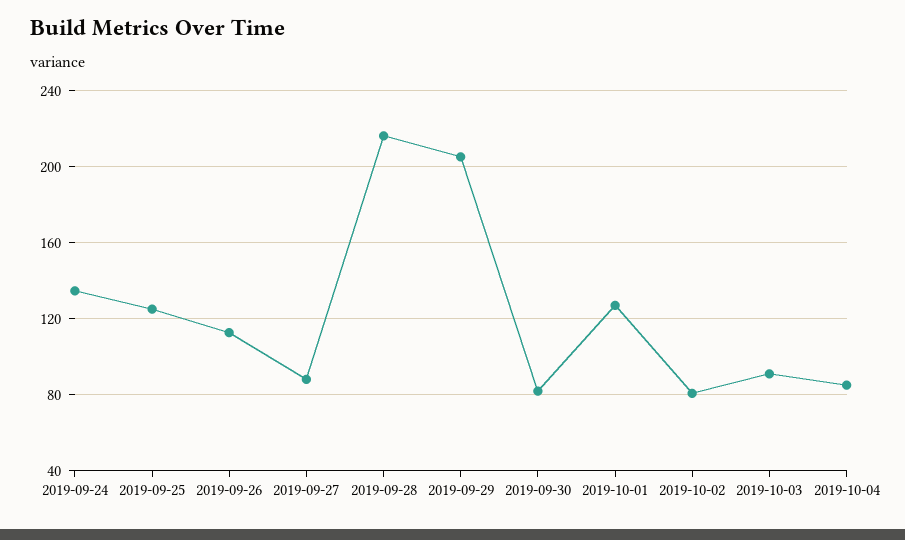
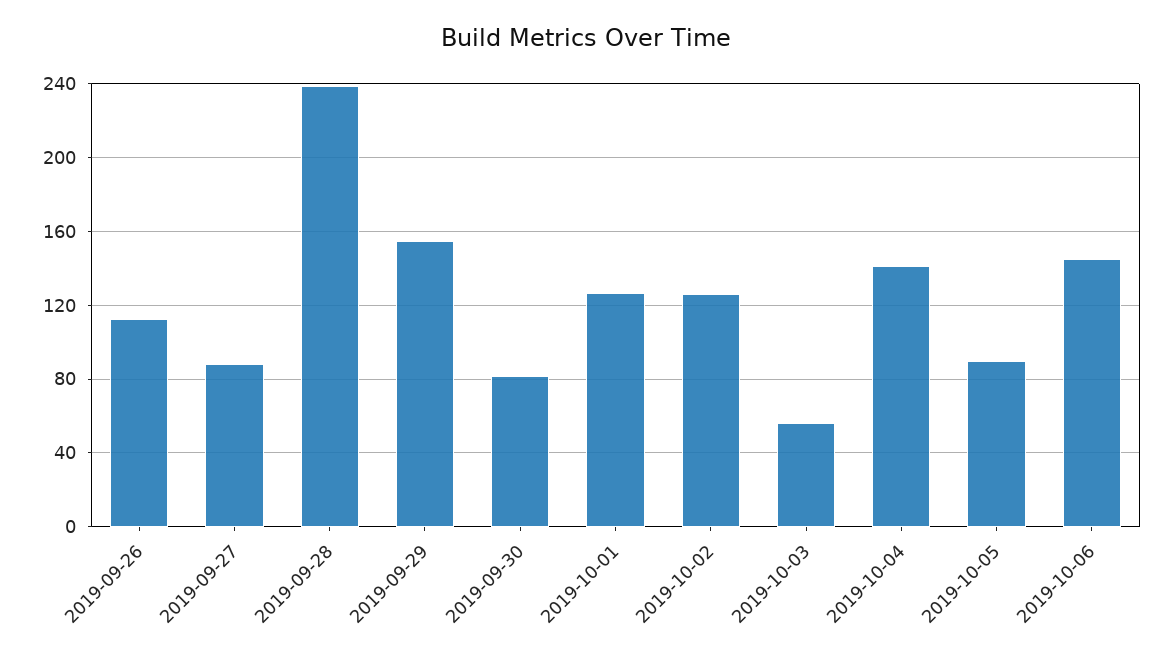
2019-09-24: 135 -> none
2019-09-25: 125 -> none
2019-09-28: 215 -> 240
2019-09-29: 205 -> 155
2019-10-02: 80 -> 125
2019-10-03: 90 -> 55
2019-10-04: 85 -> 140
2019-10-05: none -> 90
2019-10-06: none -> 145

